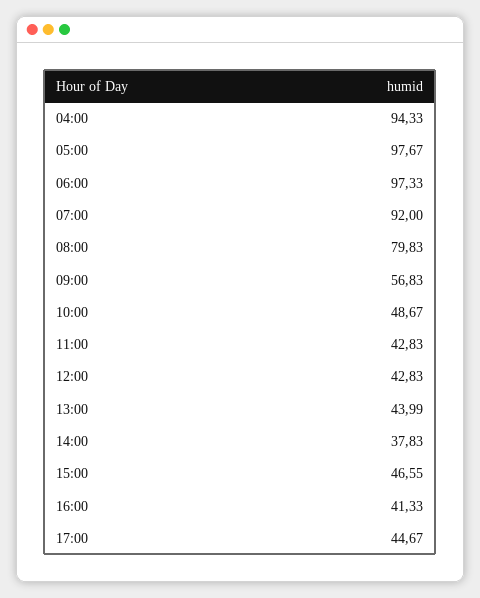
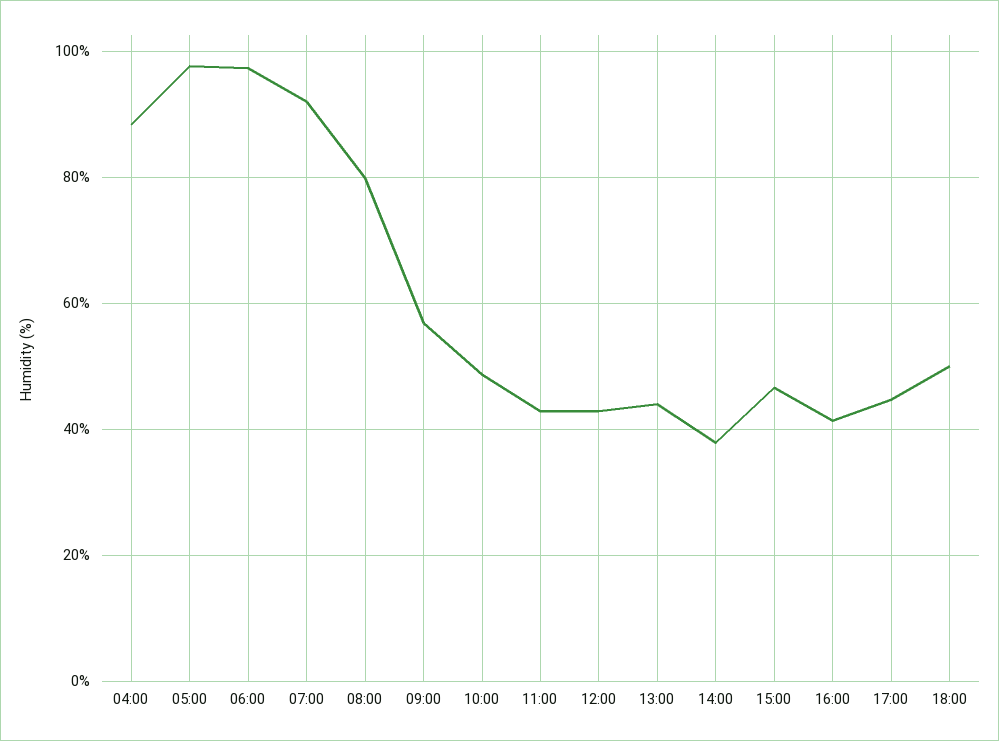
04:00: 94.33 -> 88
18:00: none -> 50

